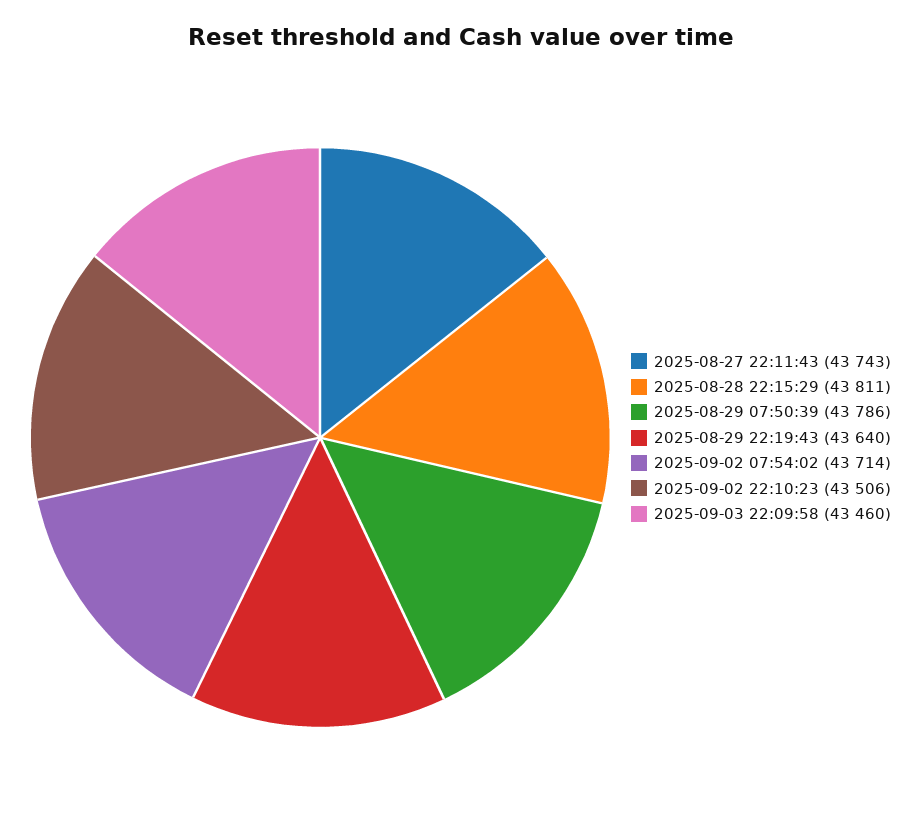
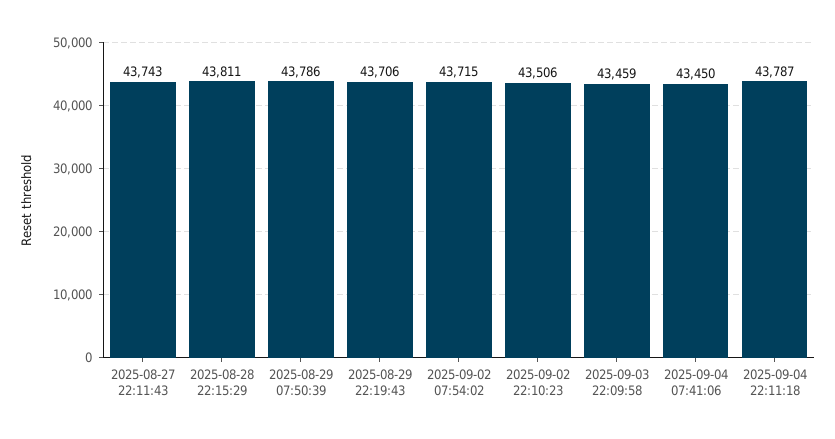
2025-08-29 22:19:43: 43640 -> 43706
2025-09-02 07:54:02: 43714 -> 43715
2025-09-03 22:09:58: 43460 -> 43459
2025-09-04 07:41:06: none -> 43450
2025-09-04 22:11:18: none -> 43787

